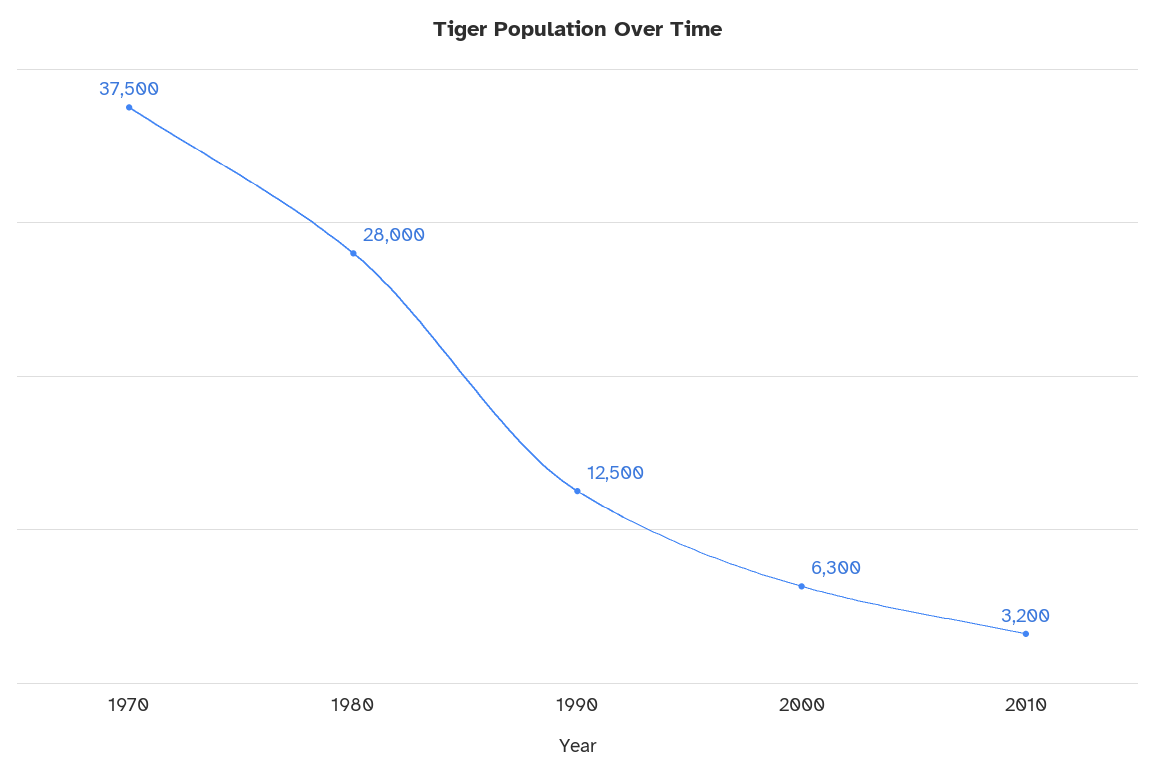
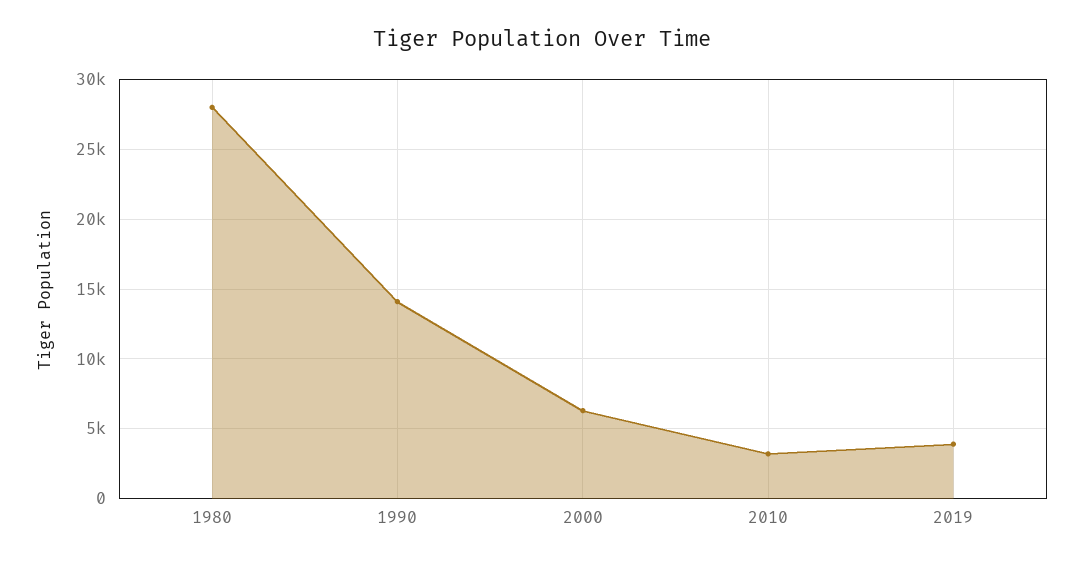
1970: 37500 -> none
1990: 12500 -> 14000
2019: none -> 4000

